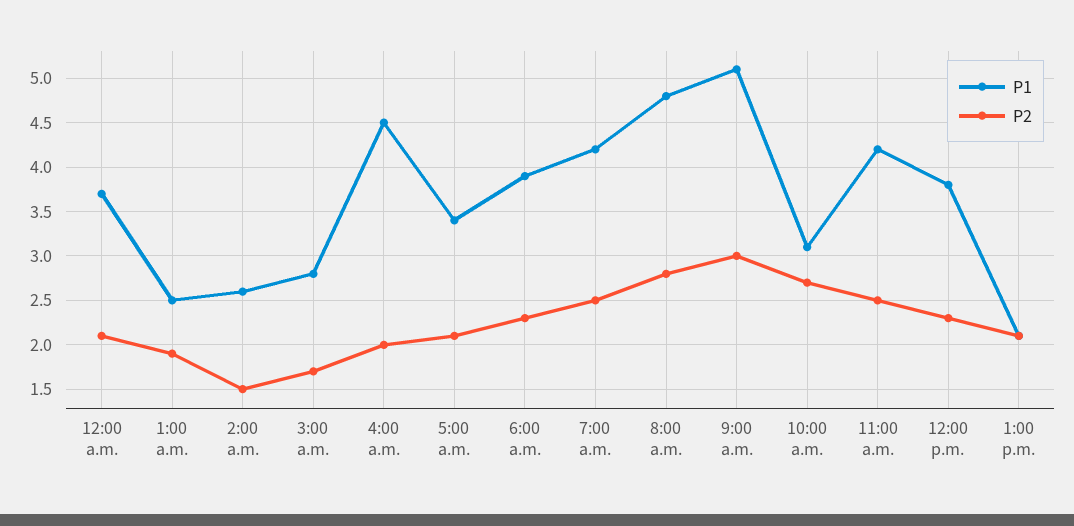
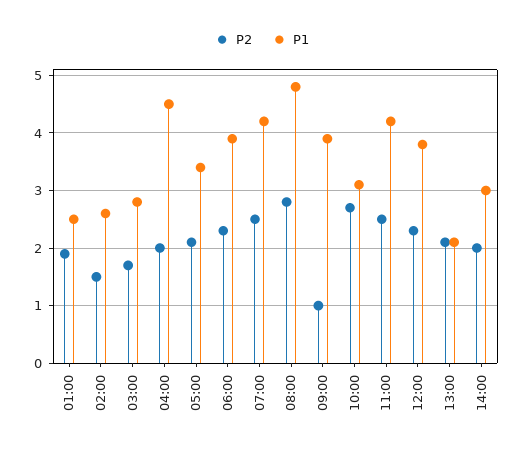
P1, 12:00 a.m.: 3.7 -> none
P2, 12:00 a.m.: 2.1 -> none
P1, 9:00 a.m.: 5.1 -> 4
P2, 9:00 a.m.: 3 -> 1
P2, 14:00: none -> 2
P1, 14:00: none -> 3

